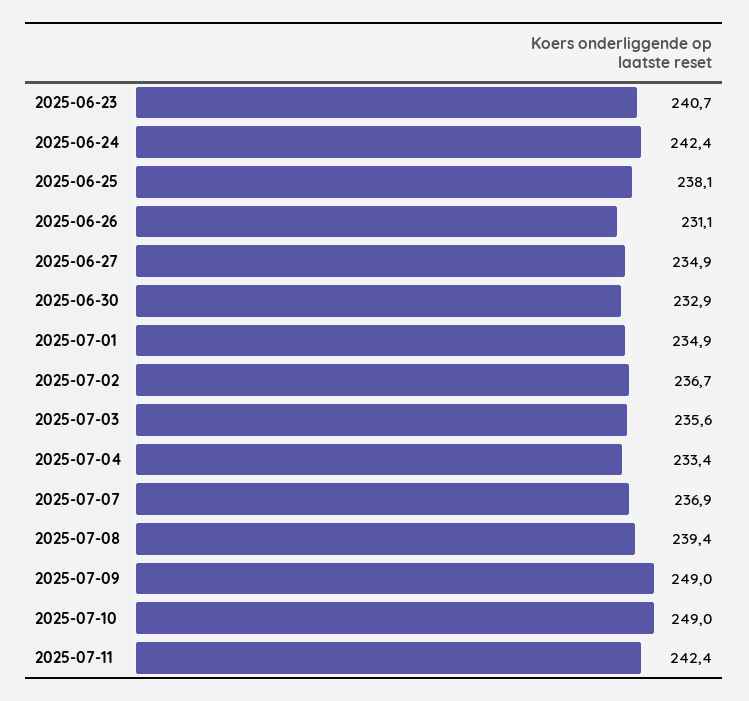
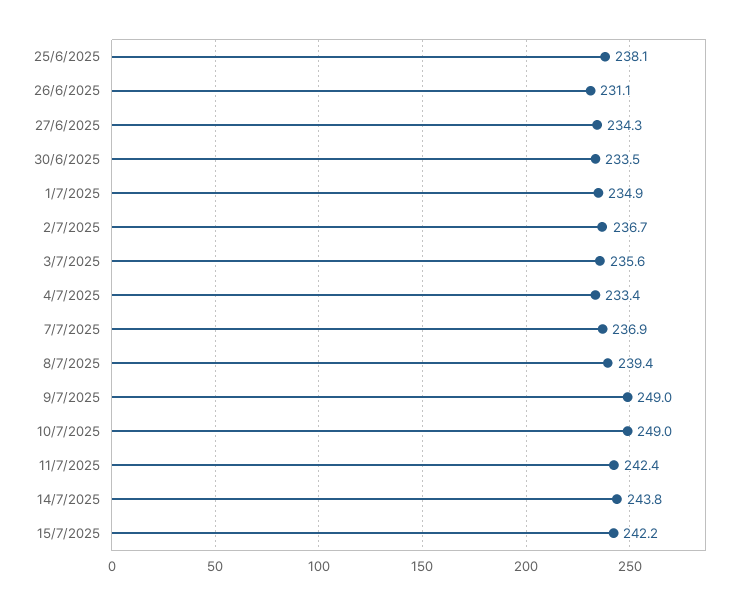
2025-06-23: 240.7 -> none
2025-06-24: 242.4 -> none
2025-06-27: 234.9 -> 234.3
2025-06-30: 232.9 -> 233.5
14/7/2025: none -> 243.8
15/7/2025: none -> 242.2

